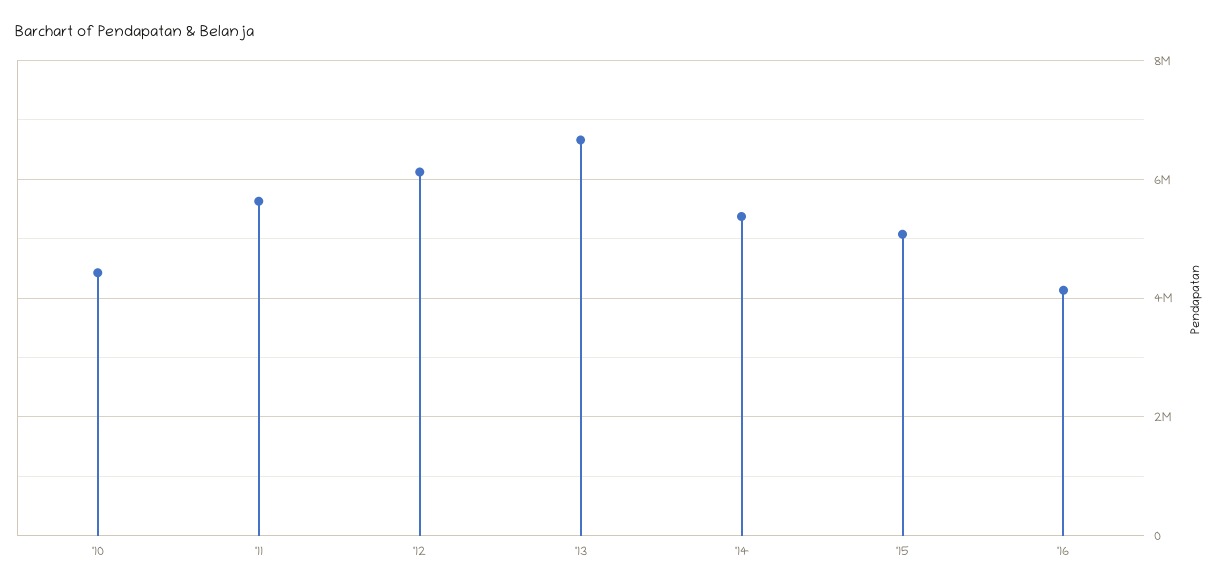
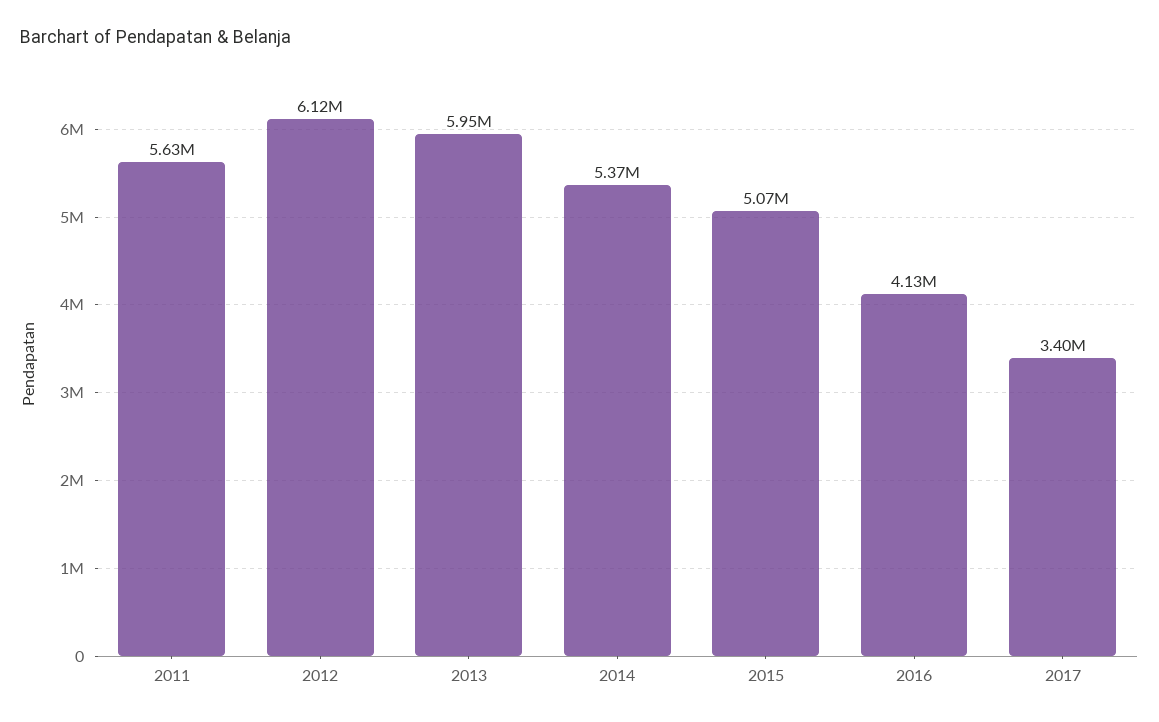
'10: 4400000 -> none
'13: 6600000 -> 5950000
2017: none -> 3400000

